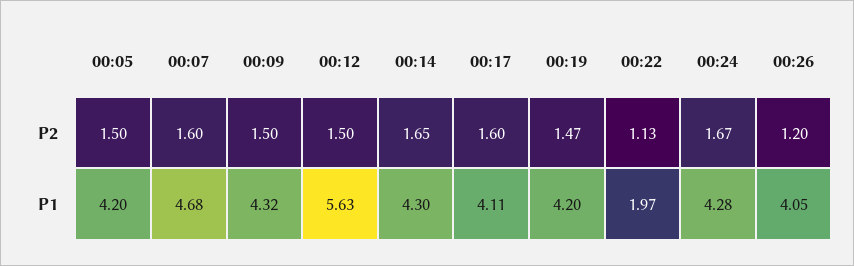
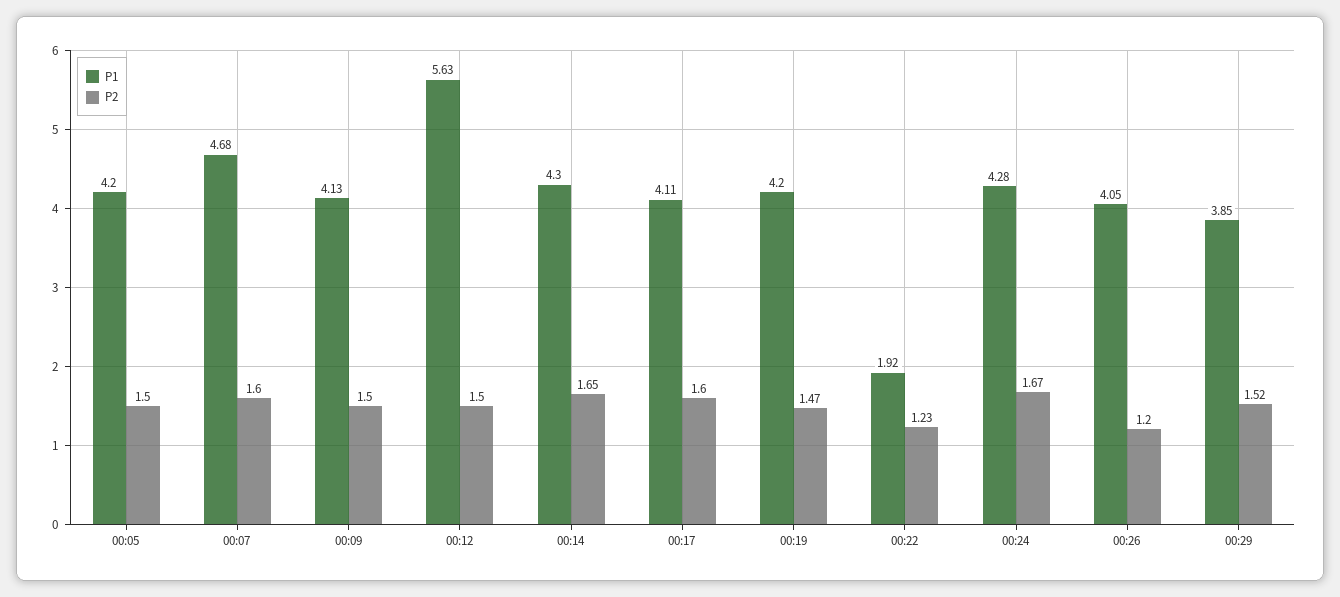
P2, 00:22: 1.13 -> 1.23
P1, 00:09: 4.32 -> 4.13
P1, 00:22: 1.97 -> 1.92
P1, 00:29: none -> 3.85
P2, 00:29: none -> 1.52

